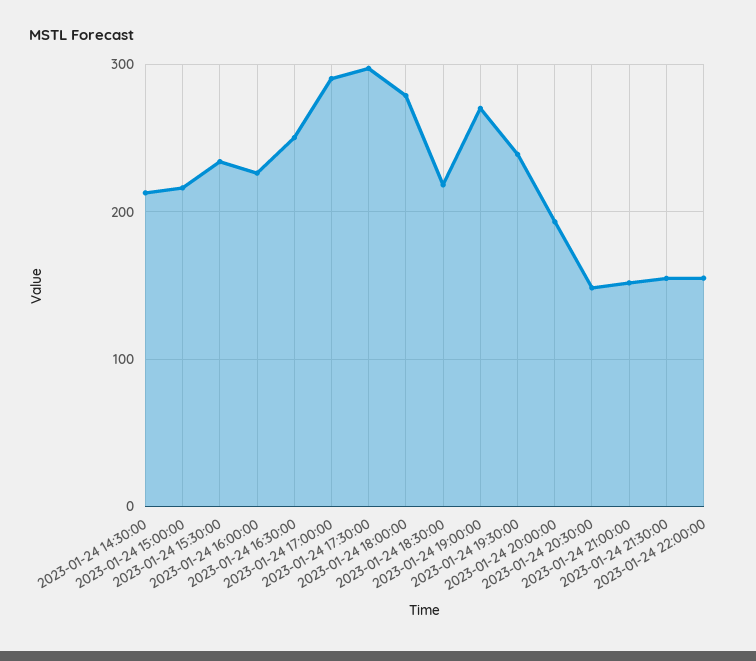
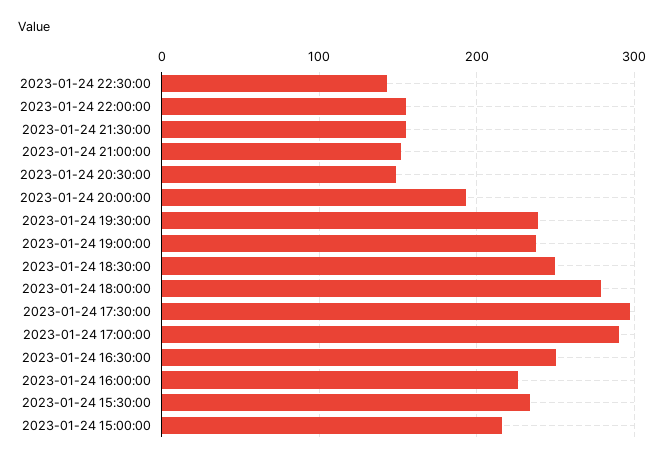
2023-01-24 14:30:00: 210 -> none
2023-01-24 18:30:00: 220 -> 250
2023-01-24 19:00:00: 270 -> 240
2023-01-24 22:30:00: none -> 140

